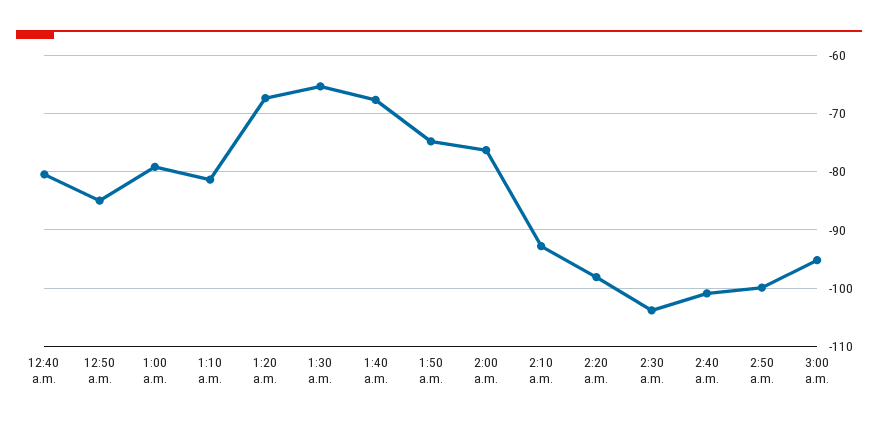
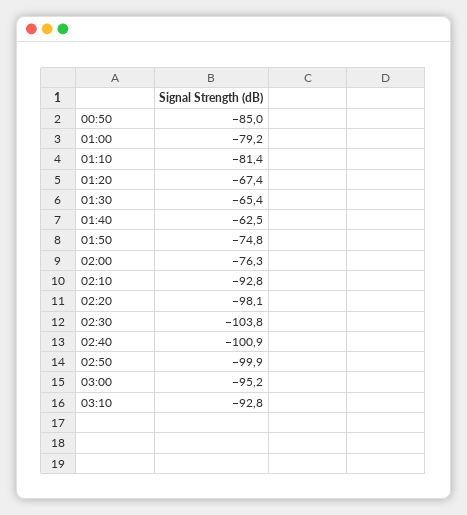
12:40 a.m.: -80 -> none
1:40 a.m.: -68 -> -62.5
03:10: none -> -92.8

